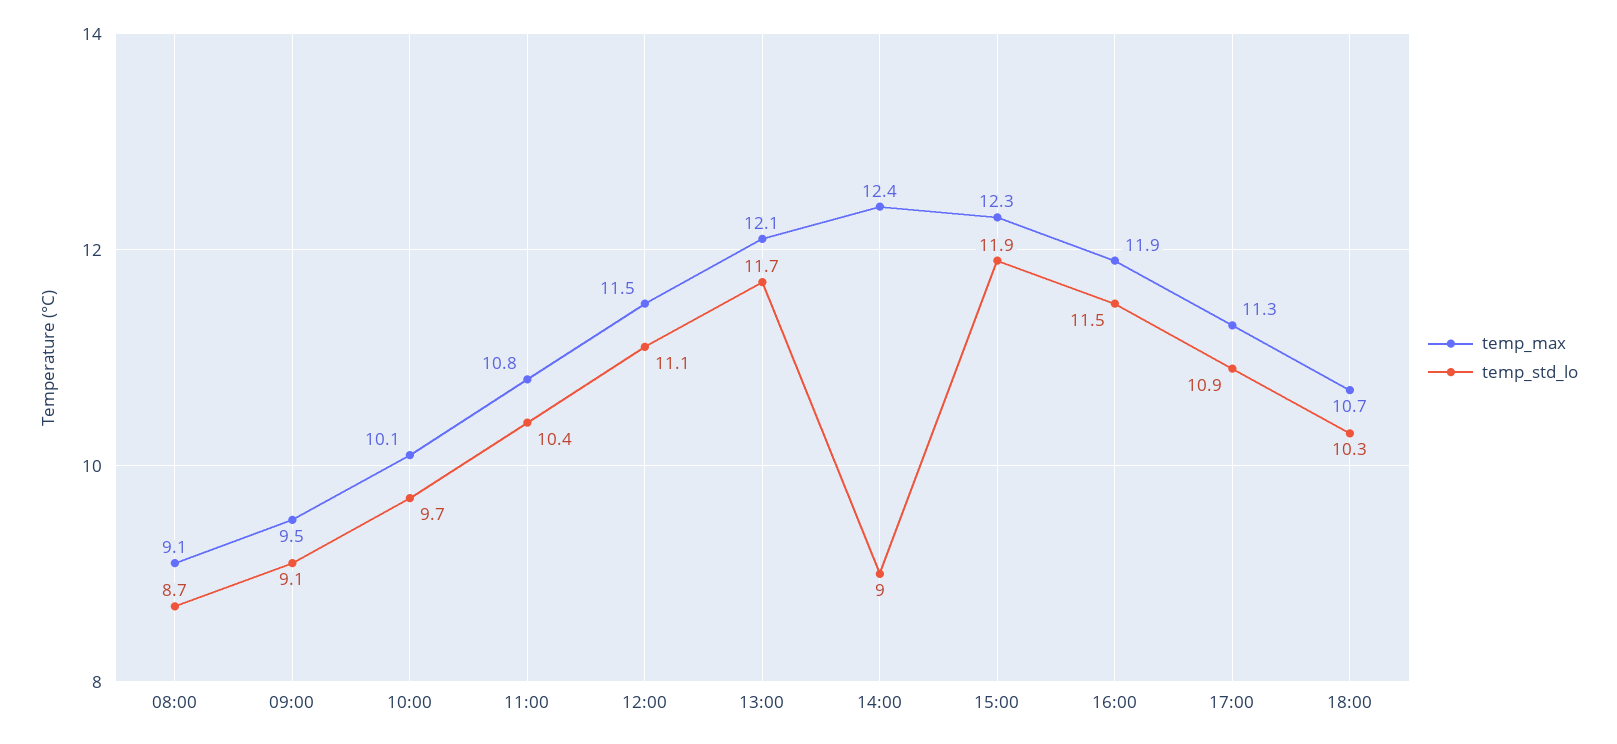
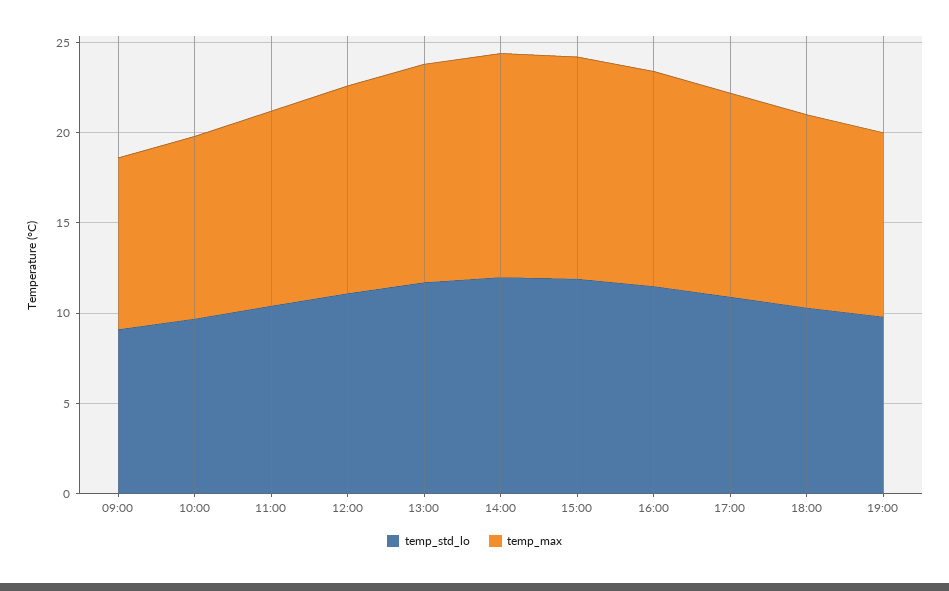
temp_max, 08:00: 9.1 -> none
temp_std_lo, 08:00: 8.7 -> none
temp_std_lo, 14:00: 9 -> 12
temp_std_lo, 19:00: none -> 10
temp_max, 19:00: none -> 10

